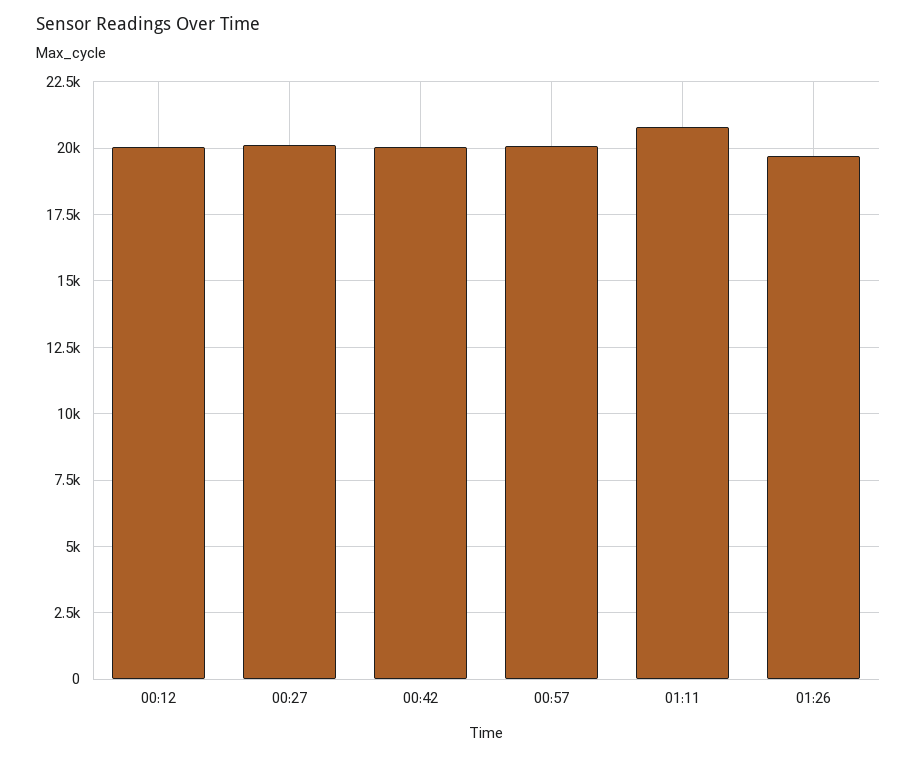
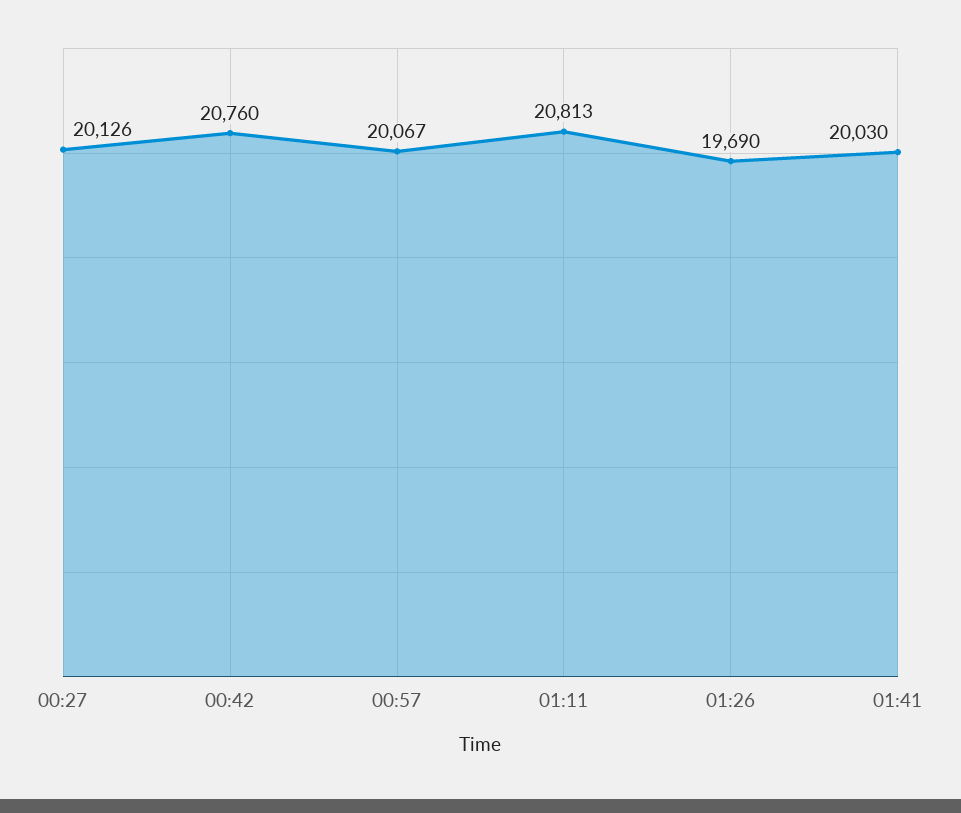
00:12: 20000 -> none
00:42: 20000 -> 20760
01:41: none -> 20030

